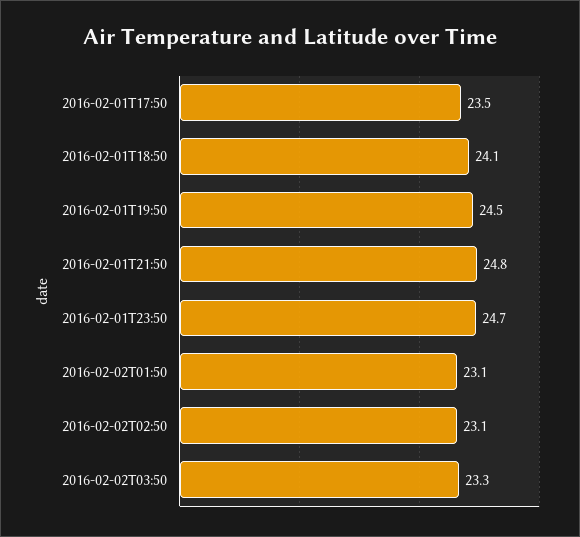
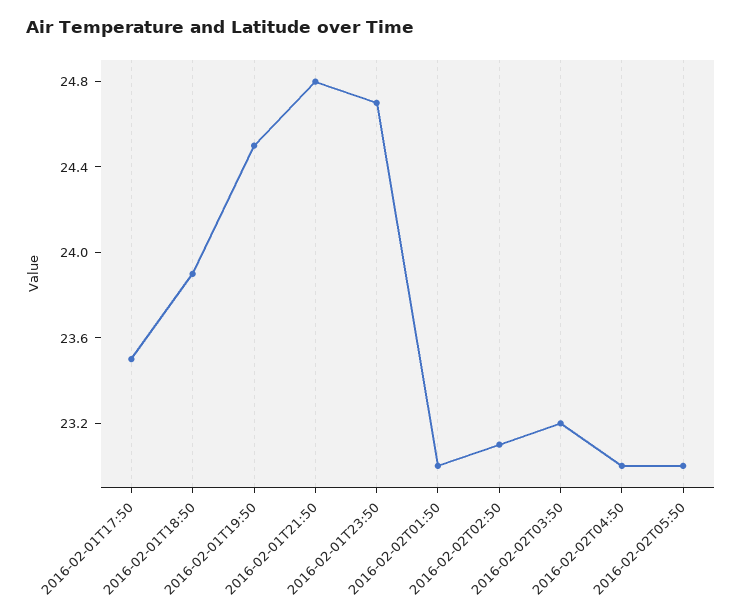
2016-02-01T18:50: 24.1 -> 23.9
2016-02-02T01:50: 23.1 -> 23
2016-02-02T03:50: 23.3 -> 23.2
2016-02-02T04:50: none -> 23
2016-02-02T05:50: none -> 23

